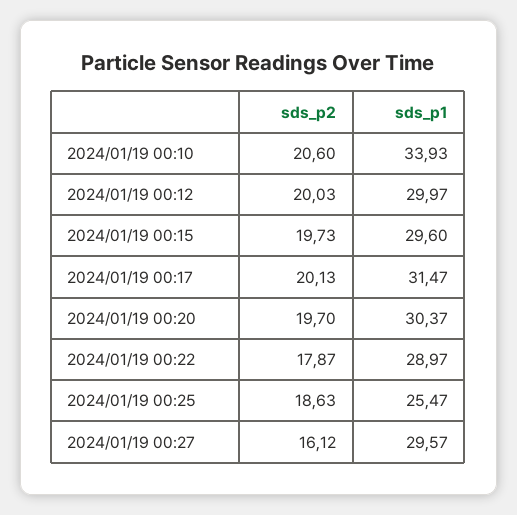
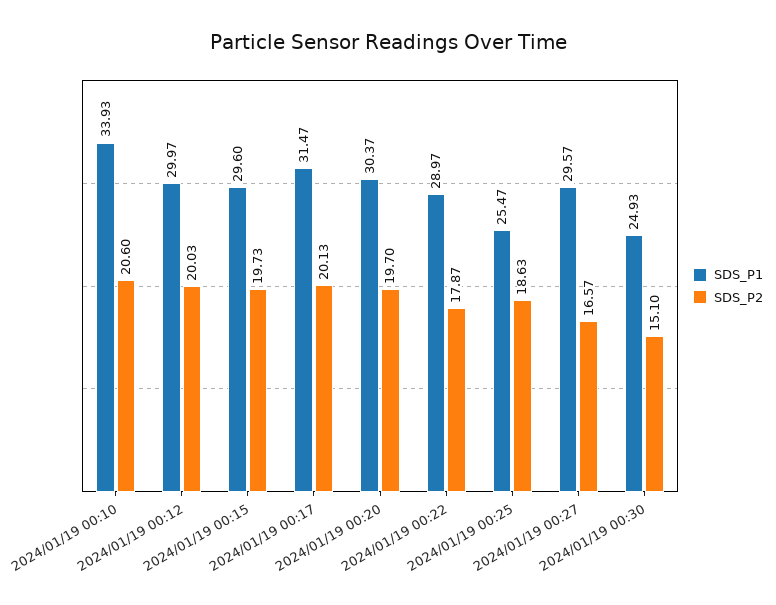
sds_p2, 2024/01/19 00:27: 16.12 -> 16.57
sds_p1, 2024/01/19 00:30: none -> 24.93
sds_p2, 2024/01/19 00:30: none -> 15.1

